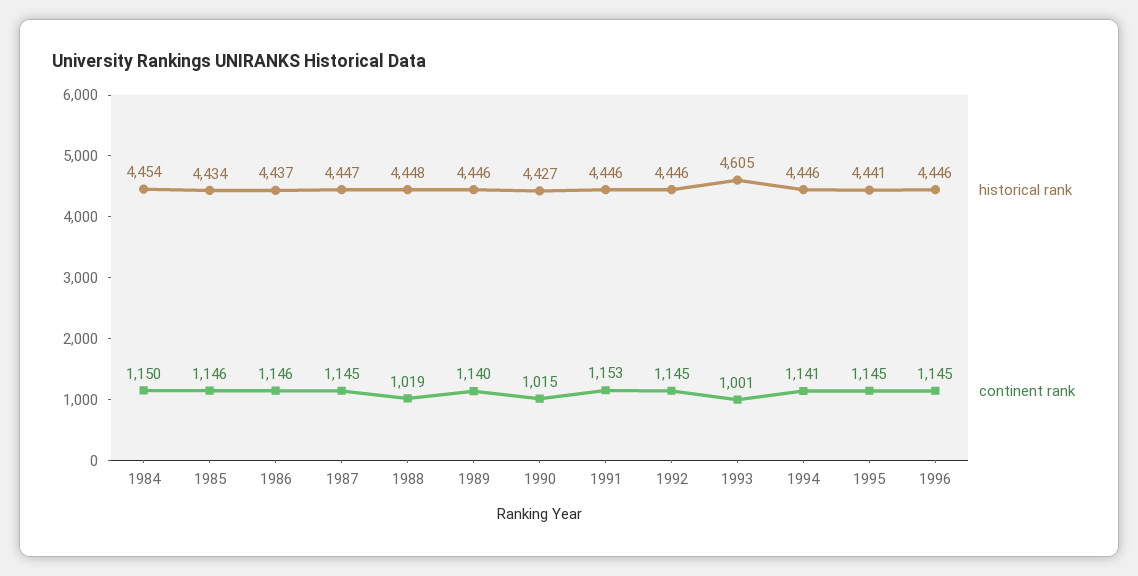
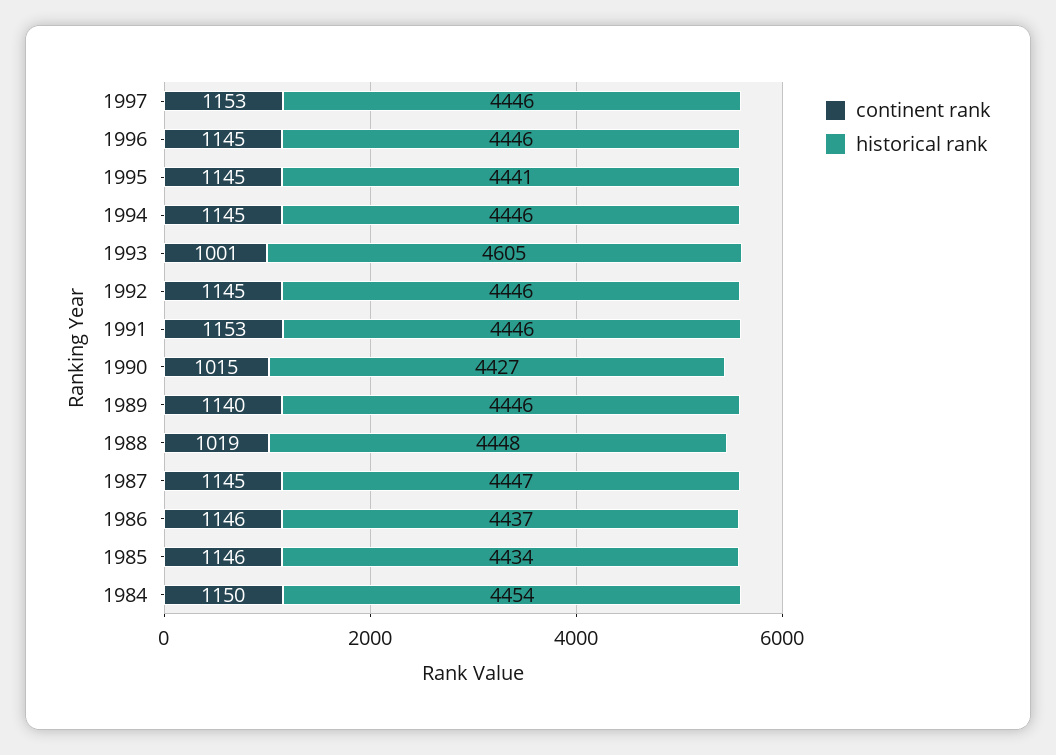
continent rank, 1994: 1141 -> 1145
continent rank, 1997: none -> 1153
historical rank, 1997: none -> 4446

